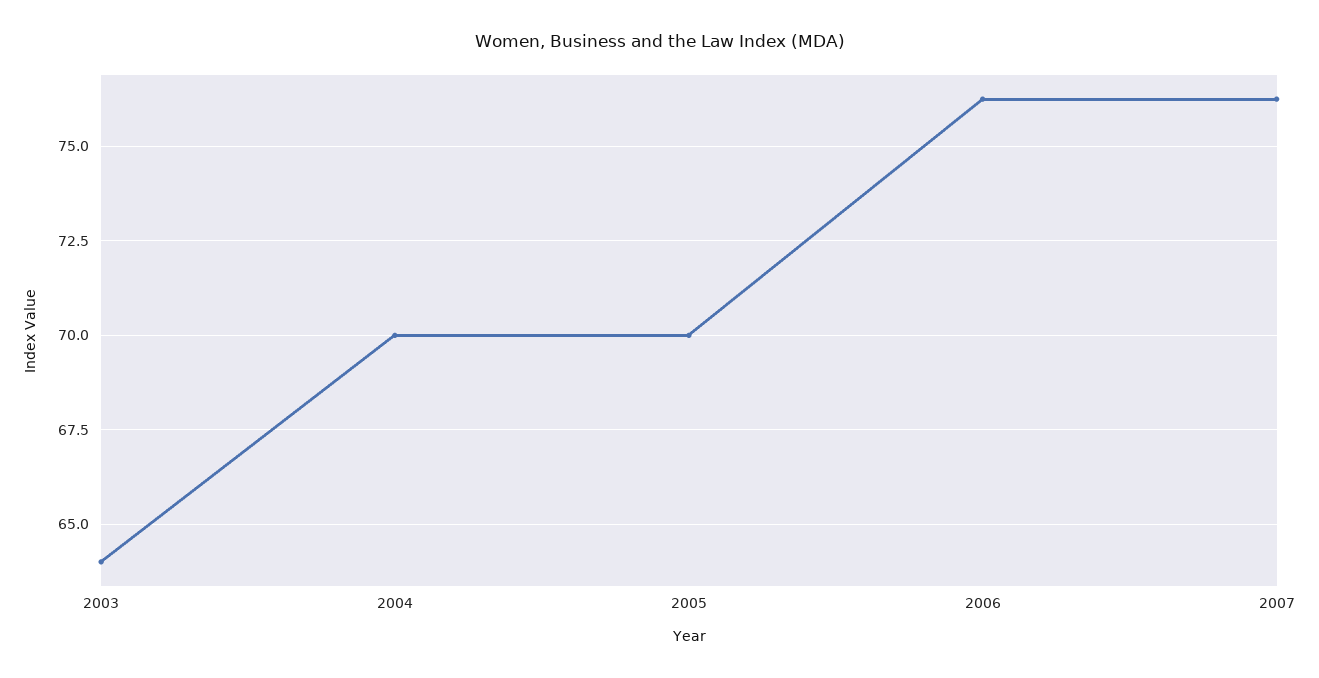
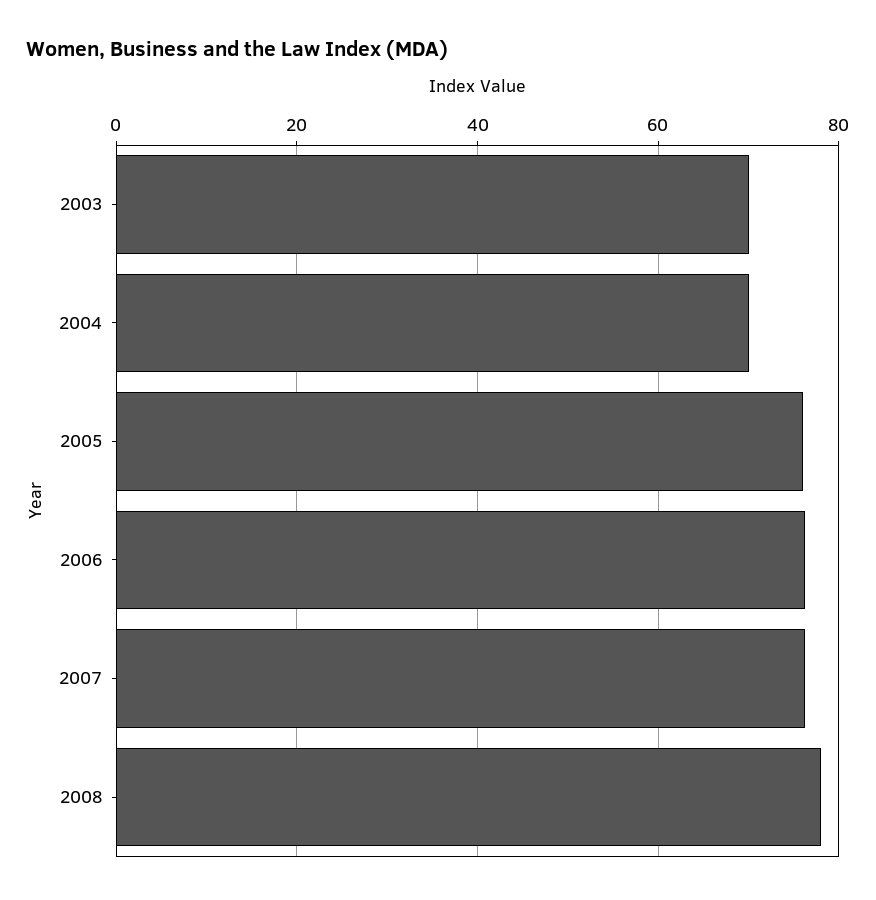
2003: 64 -> 70
2005: 70 -> 76
2008: none -> 78

